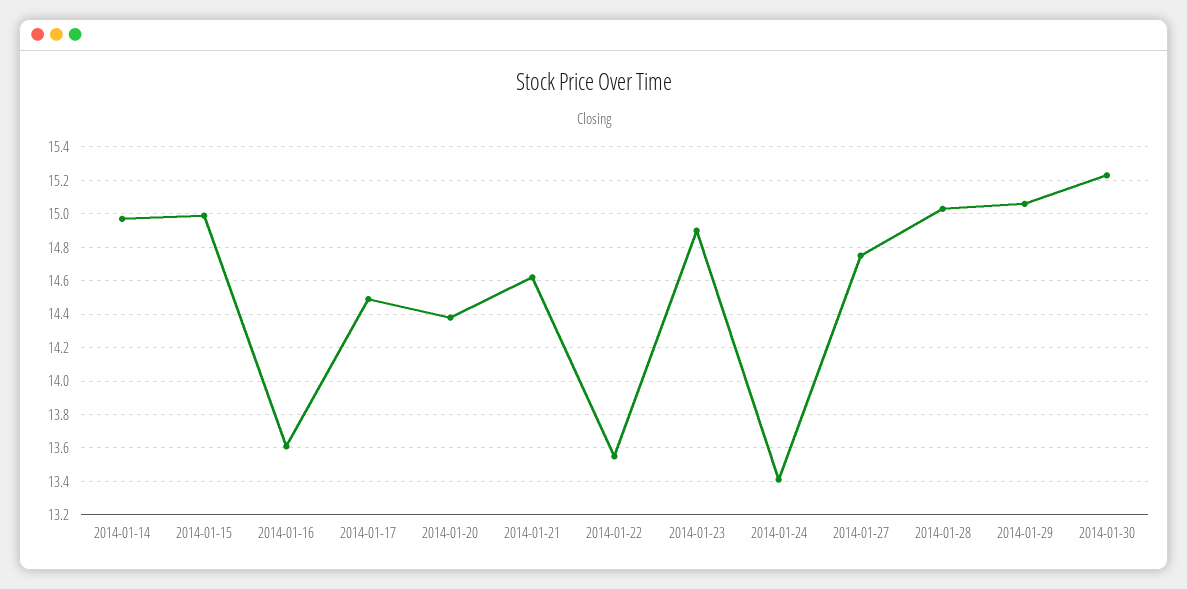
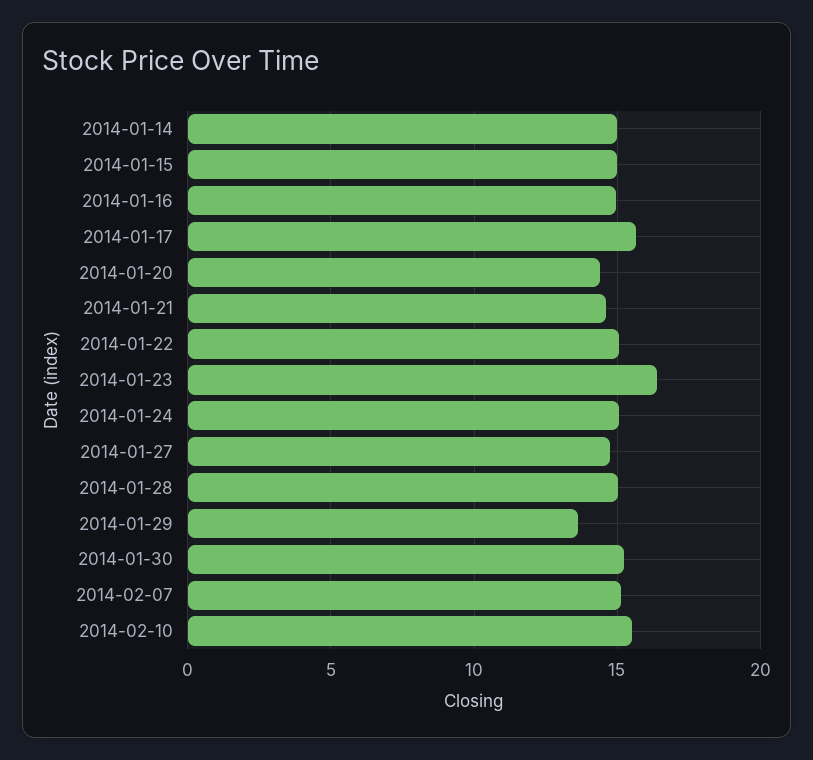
2014-01-16: 13.6 -> 15
2014-01-17: 14.5 -> 15.5
2014-01-22: 13.55 -> 15
2014-01-23: 14.9 -> 16.5
2014-01-24: 13.4 -> 15
2014-01-29: 15.05 -> 13.5
2014-02-07: none -> 15
2014-02-10: none -> 15.5

